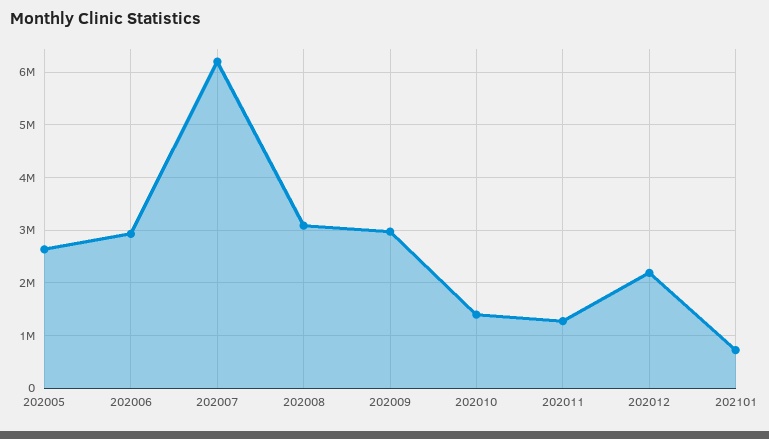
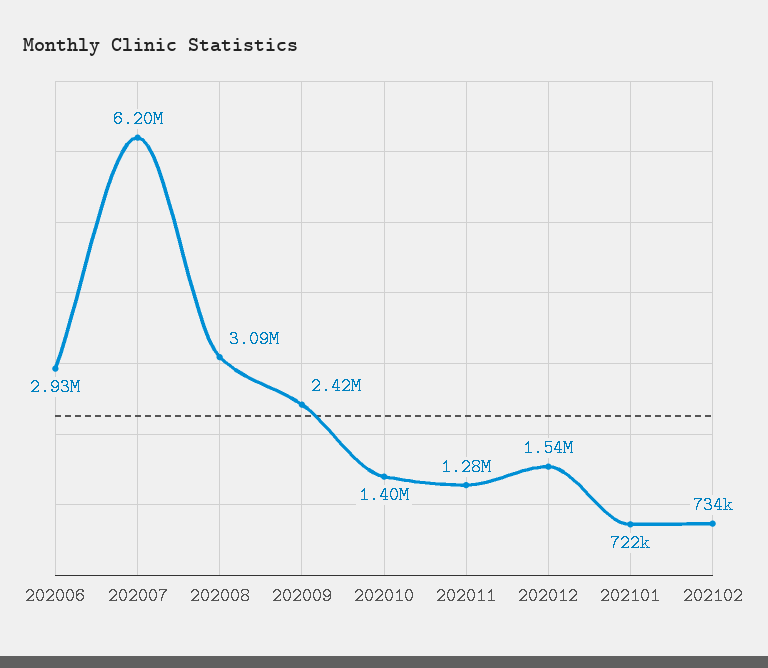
202005: 2600000 -> none
202009: 3000000 -> 2420000
202012: 2200000 -> 1540000
202102: none -> 734000

